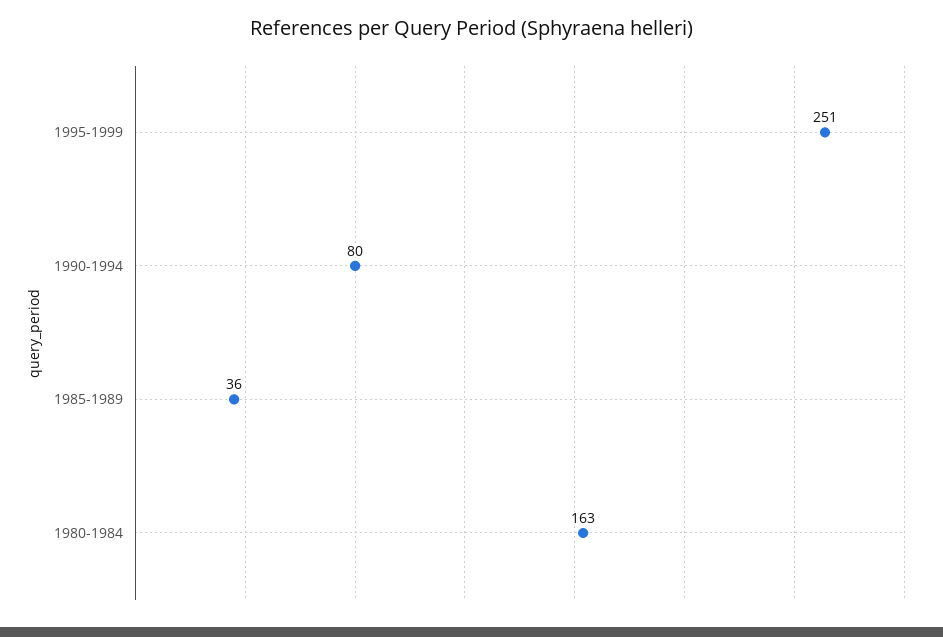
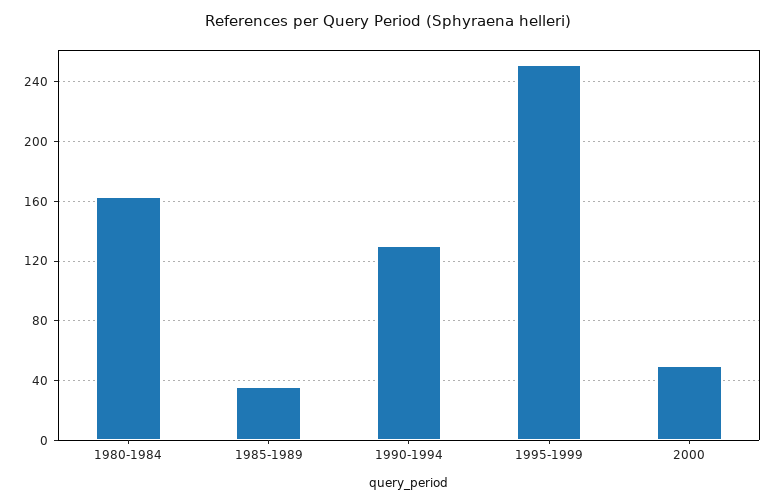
1990-1994: 80 -> 130
2000: none -> 50

